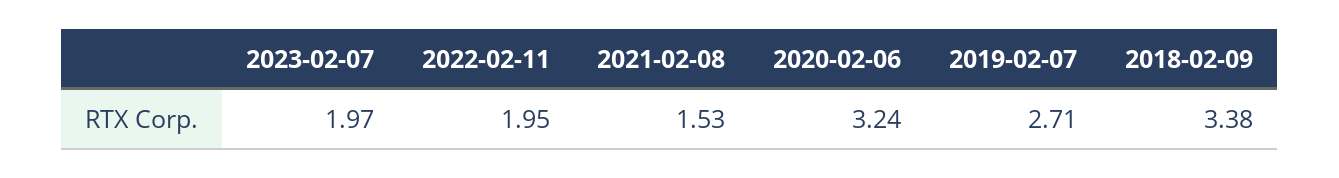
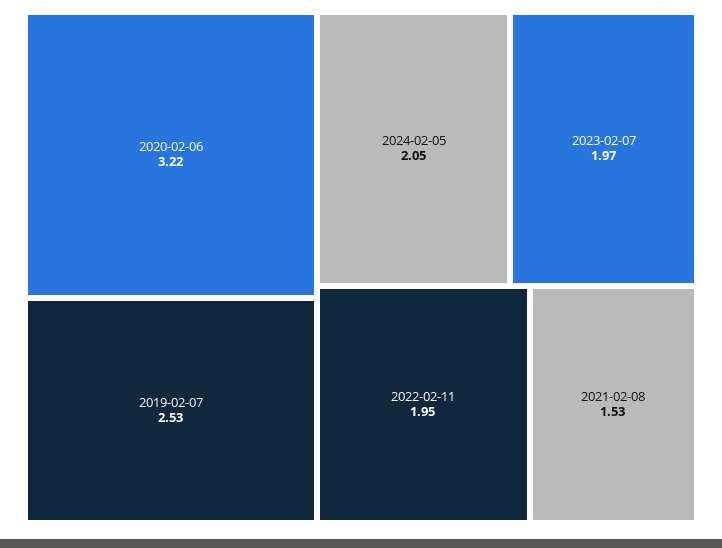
2020-02-06: 3.24 -> 3.22
2019-02-07: 2.71 -> 2.53
2018-02-09: 3.38 -> none
2024-02-05: none -> 2.05

